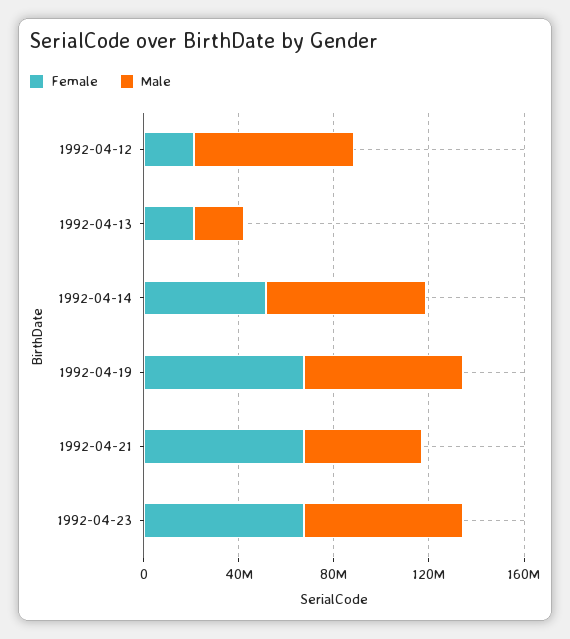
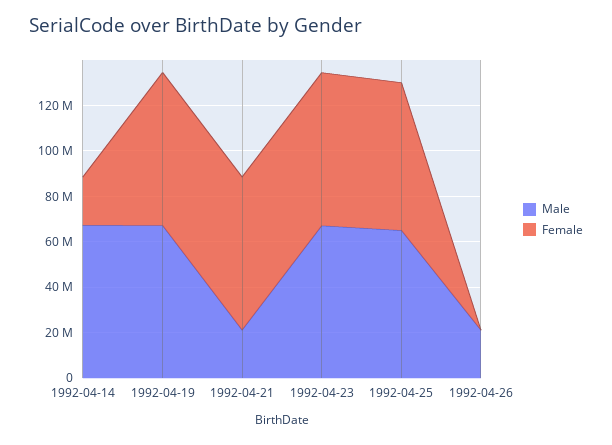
Female, 1992-04-12: 20000000 -> none
Male, 1992-04-12: 70000000 -> none
Female, 1992-04-13: 20000000 -> none
Male, 1992-04-13: 20000000 -> none
Female, 1992-04-14: 50000000 -> 20000000
Male, 1992-04-21: 50000000 -> 20000000
Male, 1992-04-25: none -> 65000000
Female, 1992-04-25: none -> 65000000
Male, 1992-04-26: none -> 20000000
Female, 1992-04-26: none -> 0

